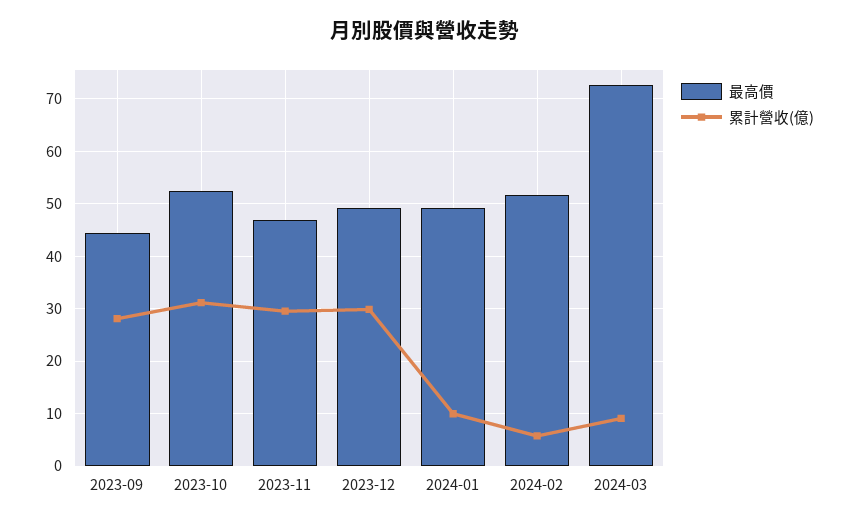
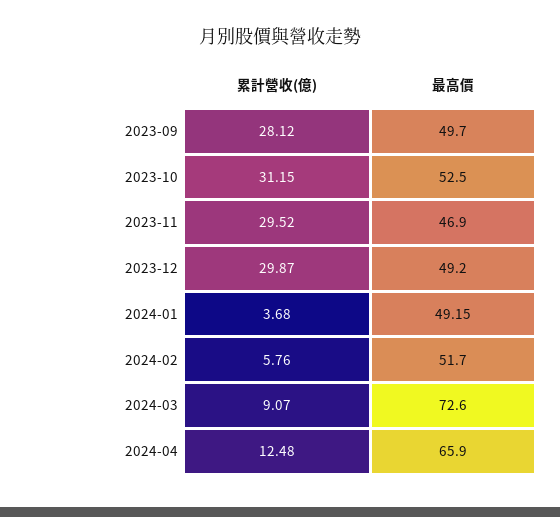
最高價, 2023-09: 44 -> 49.7
累計營收(億), 2024-01: 10 -> 3.68
累計營收(億), 2024-04: none -> 12.48
最高價, 2024-04: none -> 65.9

